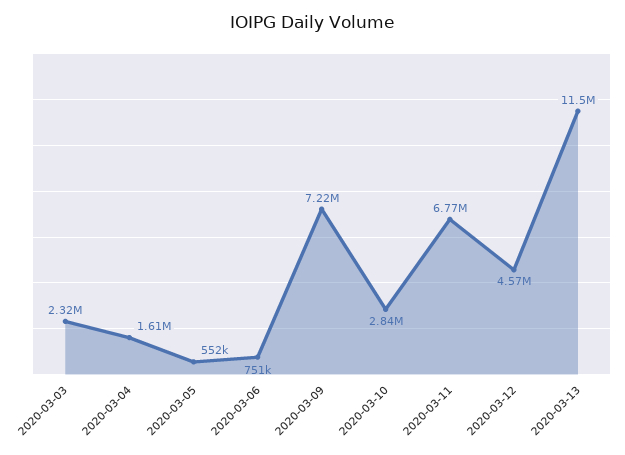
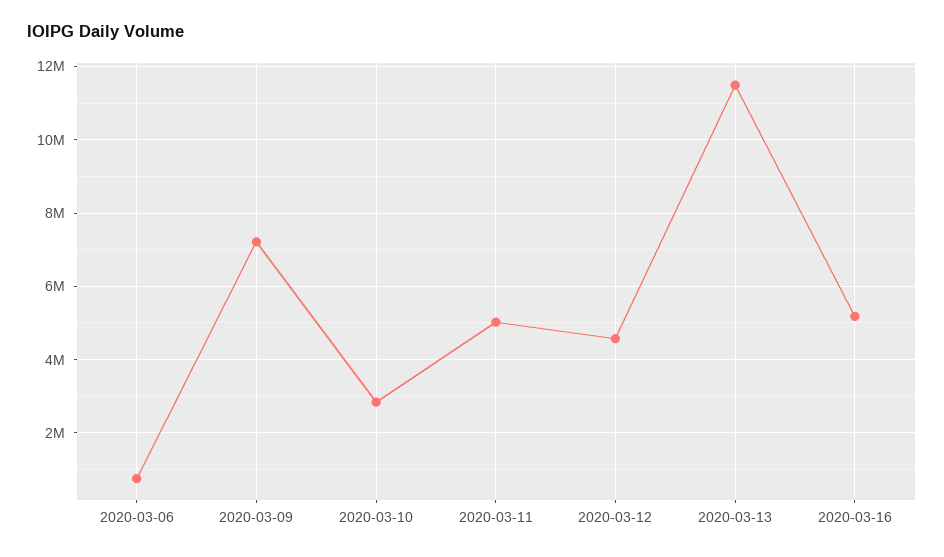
2020-03-03: 2320000 -> none
2020-03-04: 1610000 -> none
2020-03-05: 552000 -> none
2020-03-11: 6770000 -> 5000000
2020-03-16: none -> 5200000

